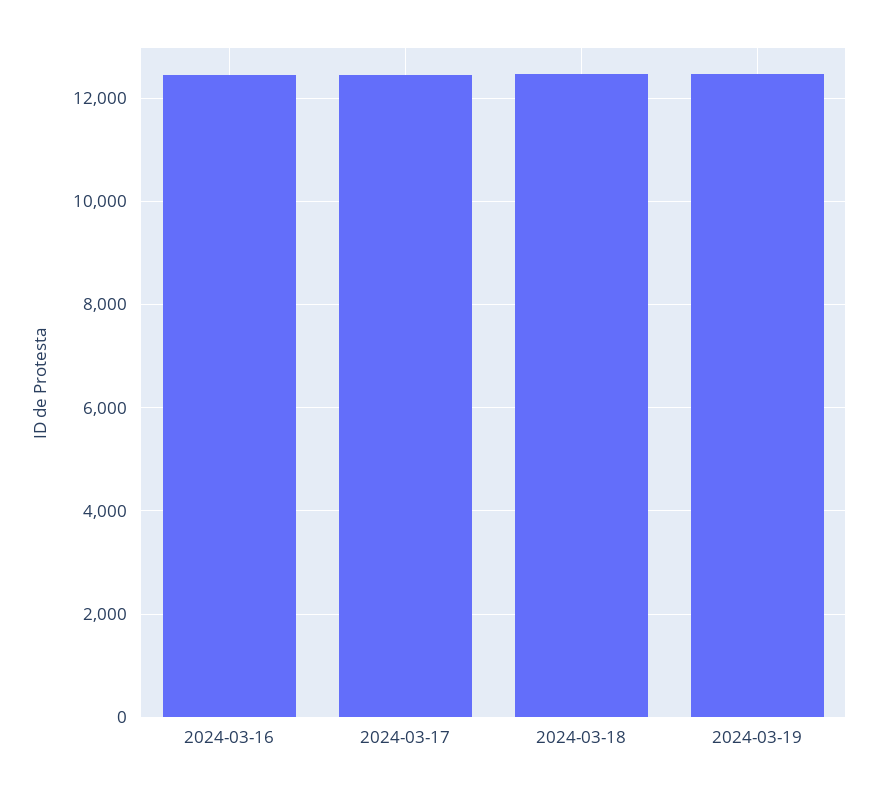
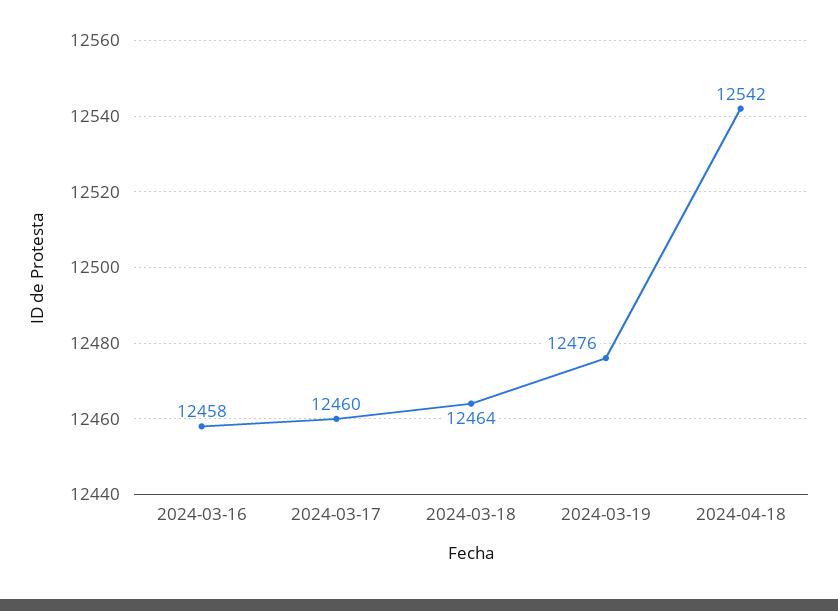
2024-04-18: none -> 12542

